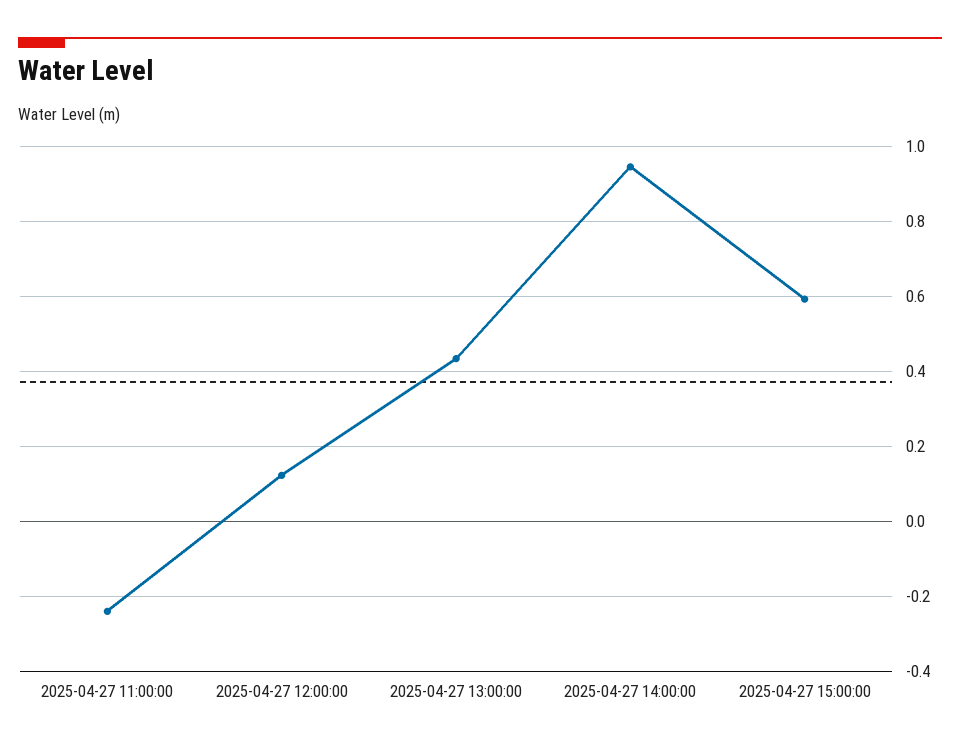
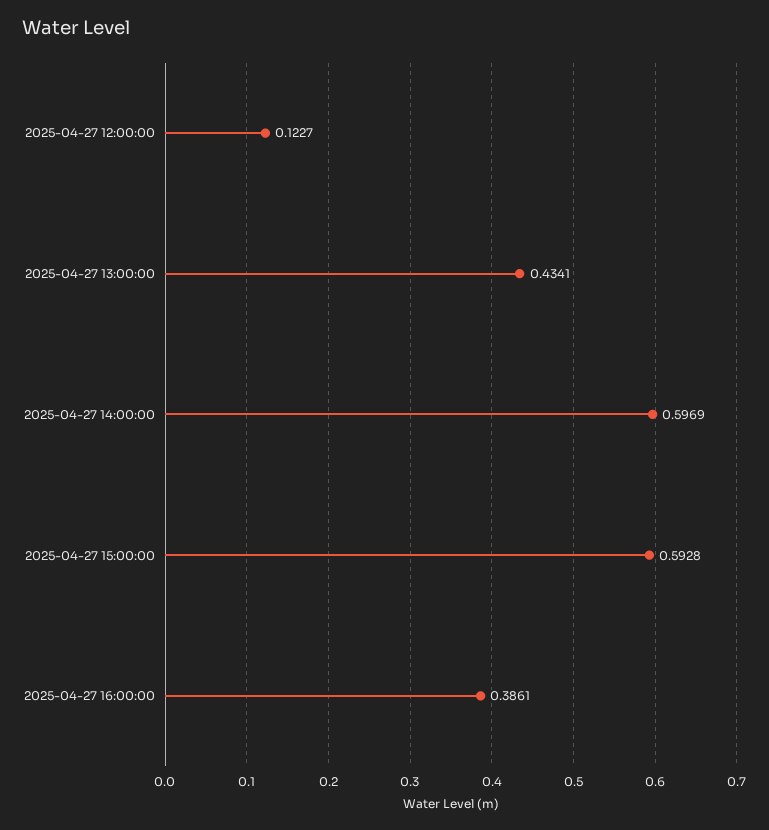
2025-04-27 11:00:00: -0.24 -> none
2025-04-27 14:00:00: 0.94 -> 0.5969
2025-04-27 16:00:00: none -> 0.3861

